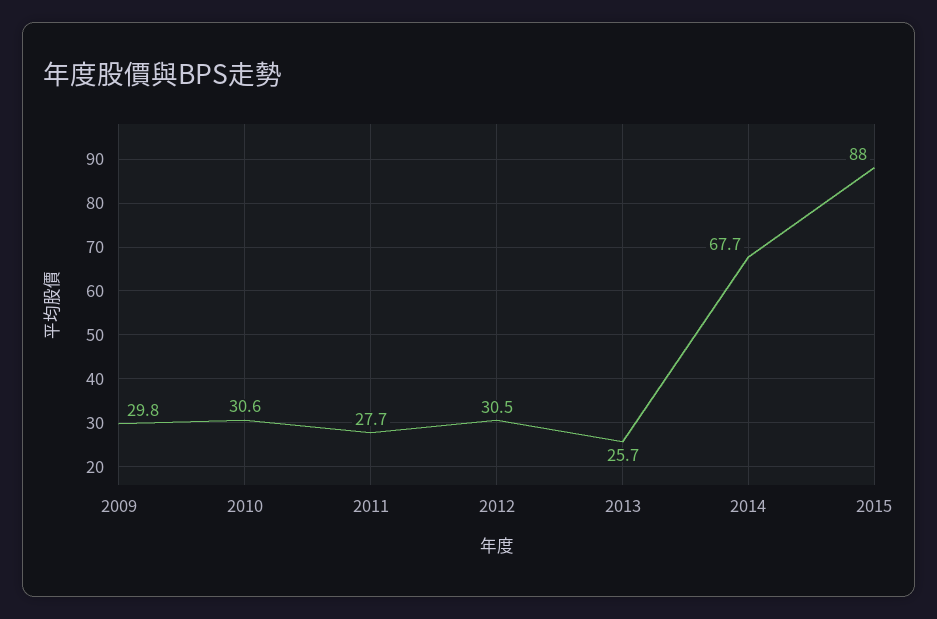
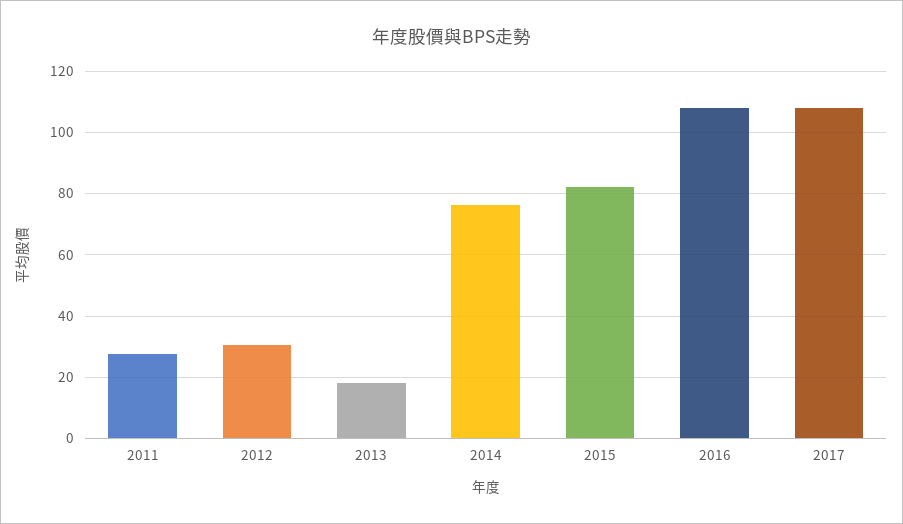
2009: 29.8 -> none
2010: 30.6 -> none
2013: 25.7 -> 18
2014: 67.7 -> 76
2015: 88 -> 82
2016: none -> 108
2017: none -> 108

